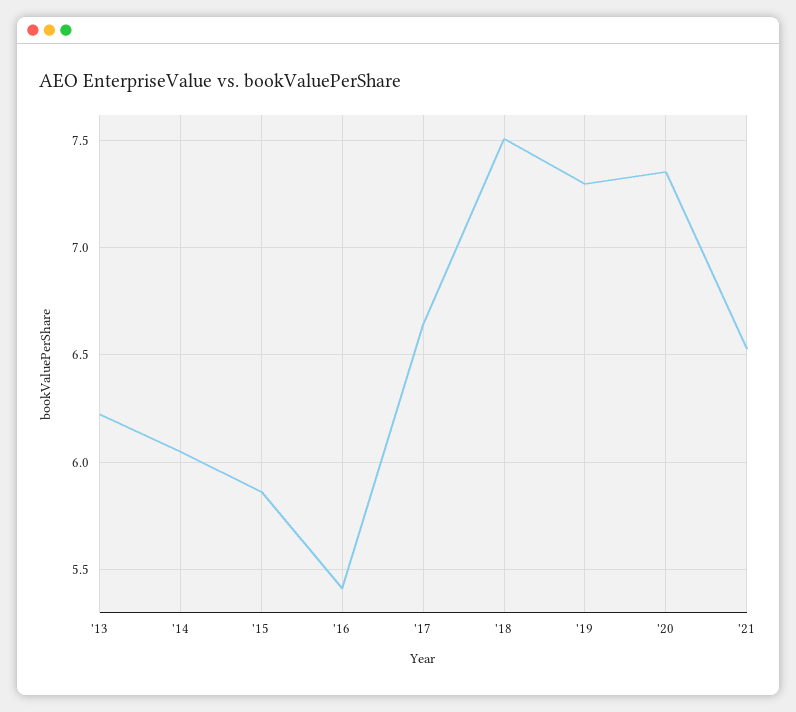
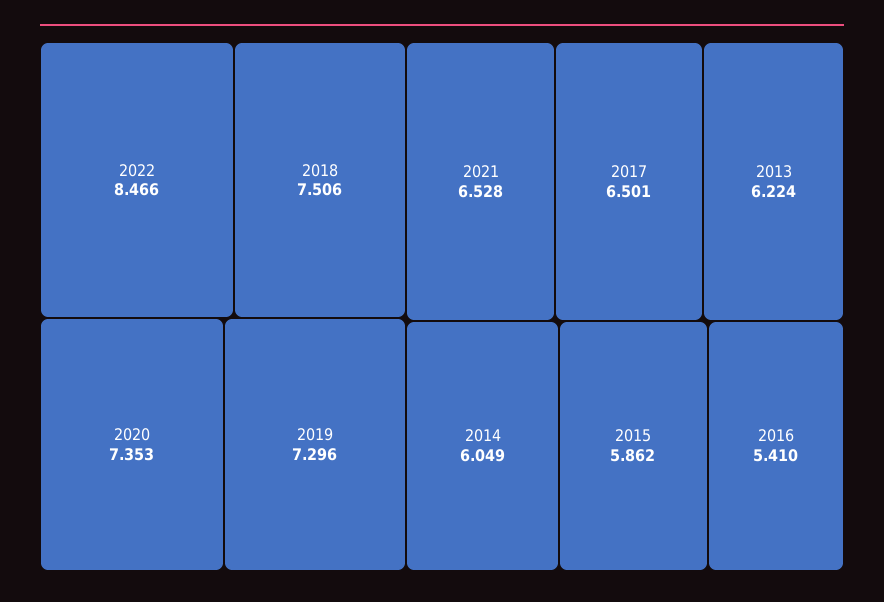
'17: 6.65 -> 6.501
2022: none -> 8.466

